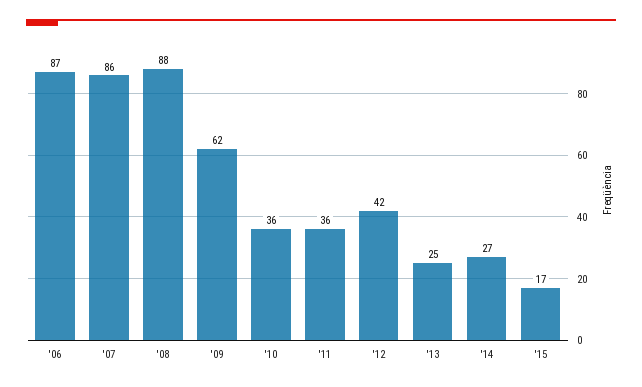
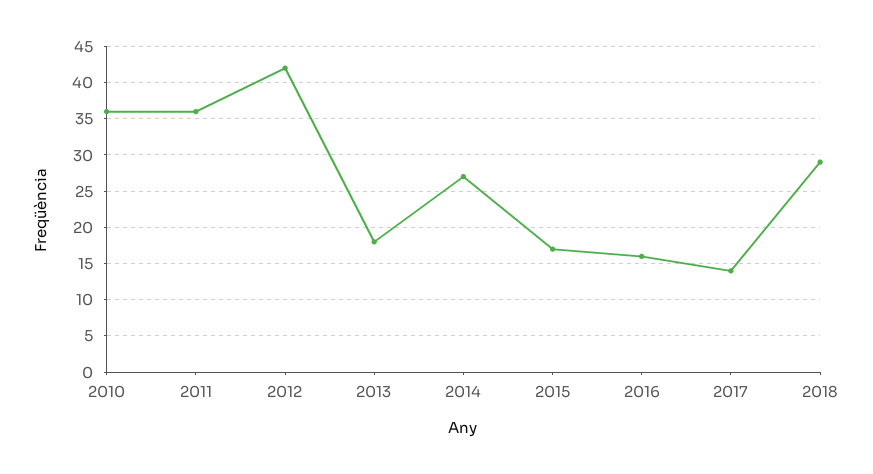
'06: 87 -> none
'07: 86 -> none
'08: 88 -> none
'09: 62 -> none
'13: 25 -> 18
2016: none -> 16
2017: none -> 14
2018: none -> 29

